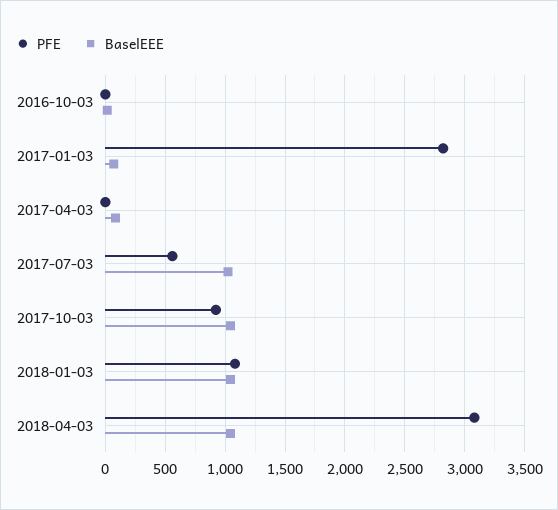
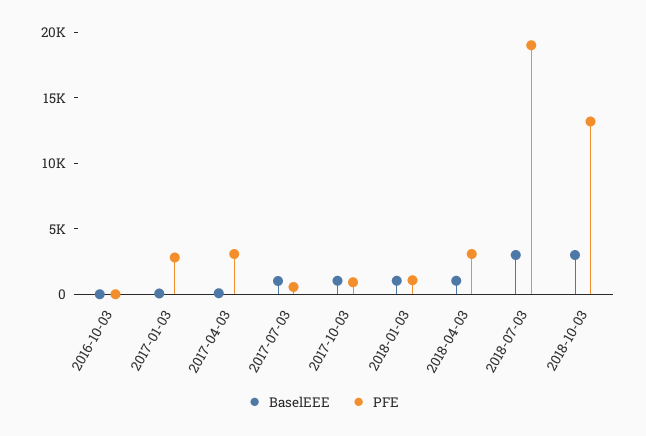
PFE, 2017-04-03: 0 -> 3000
BaselEEE, 2018-07-03: none -> 3000
PFE, 2018-07-03: none -> 19000
BaselEEE, 2018-10-03: none -> 3000
PFE, 2018-10-03: none -> 13000

